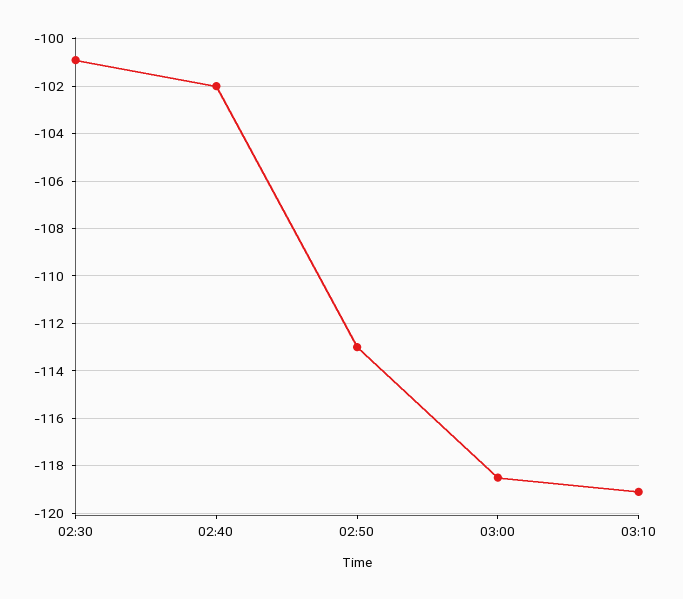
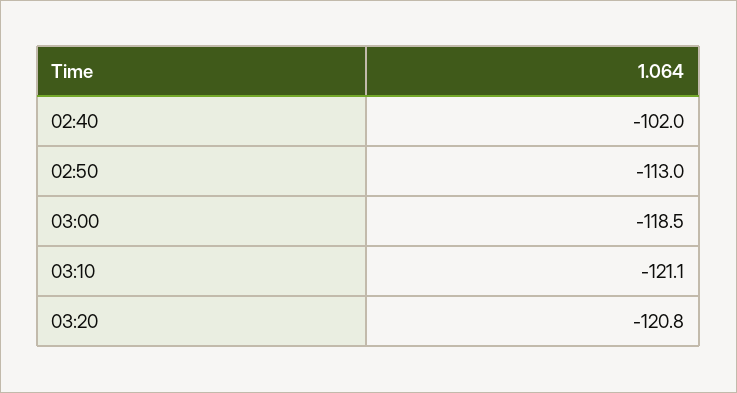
02:30: -101 -> none
03:10: -119 -> -121.1
03:20: none -> -120.8

